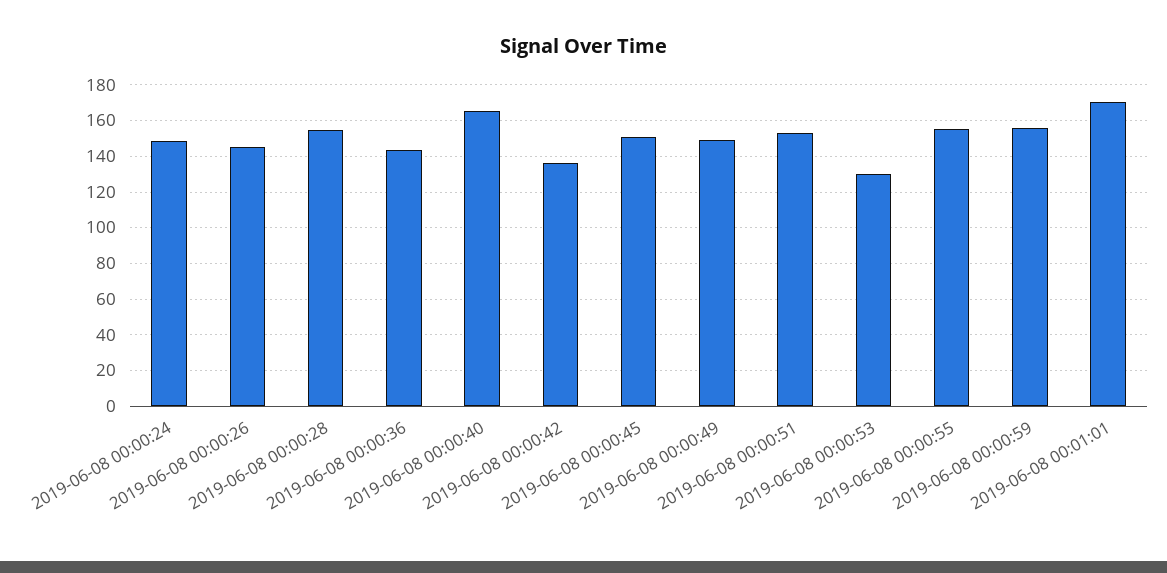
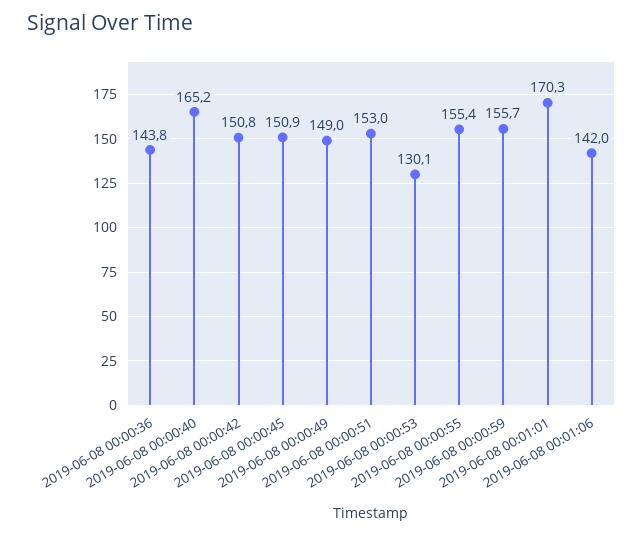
2019-06-08 00:00:24: 150 -> none
2019-06-08 00:00:26: 145 -> none
2019-06-08 00:00:28: 155 -> none
2019-06-08 00:00:42: 135 -> 150.8
2019-06-08 00:01:06: none -> 142

